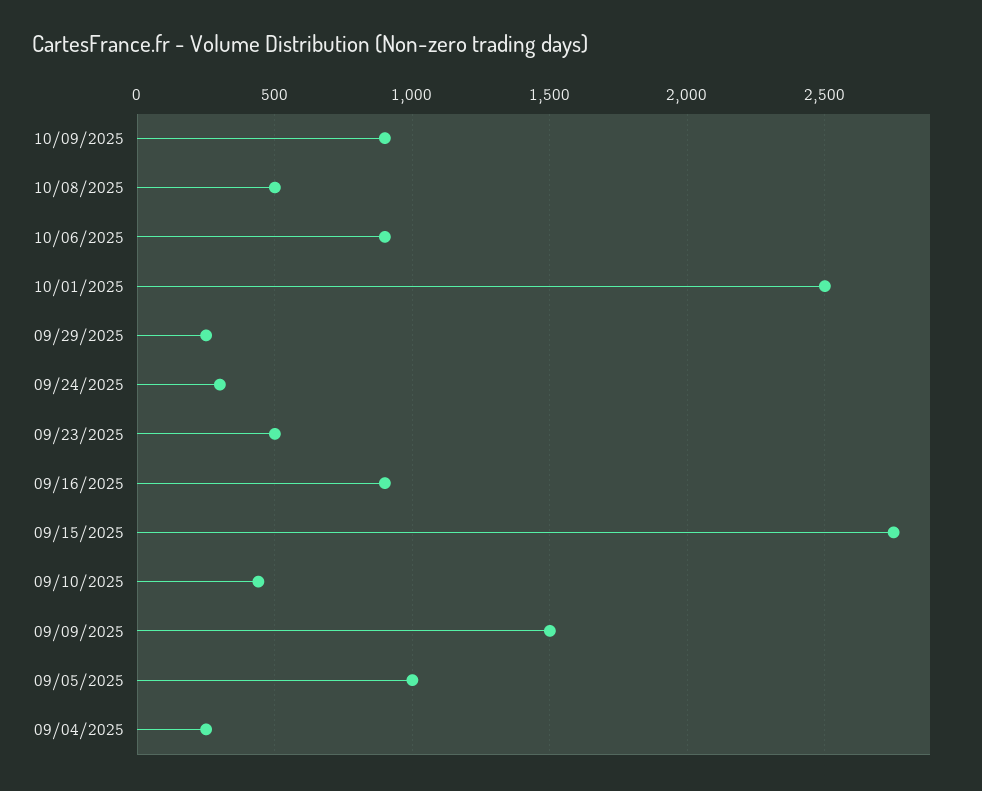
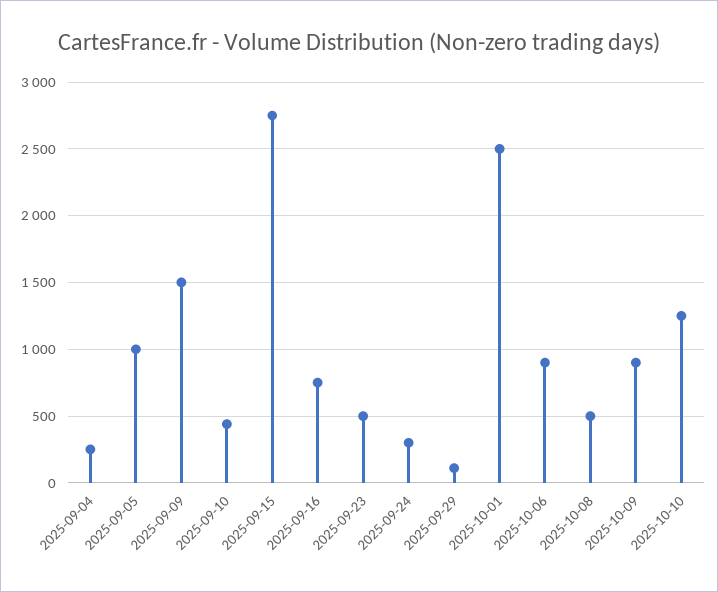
09/29/2025: 250 -> 100
09/16/2025: 900 -> 750
2025-10-10: none -> 1250

